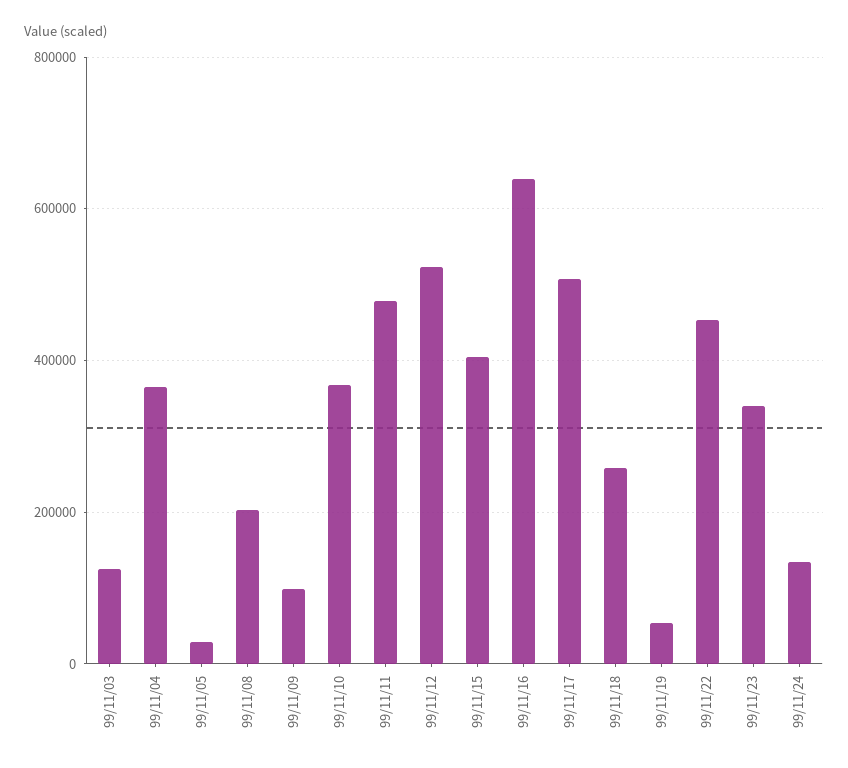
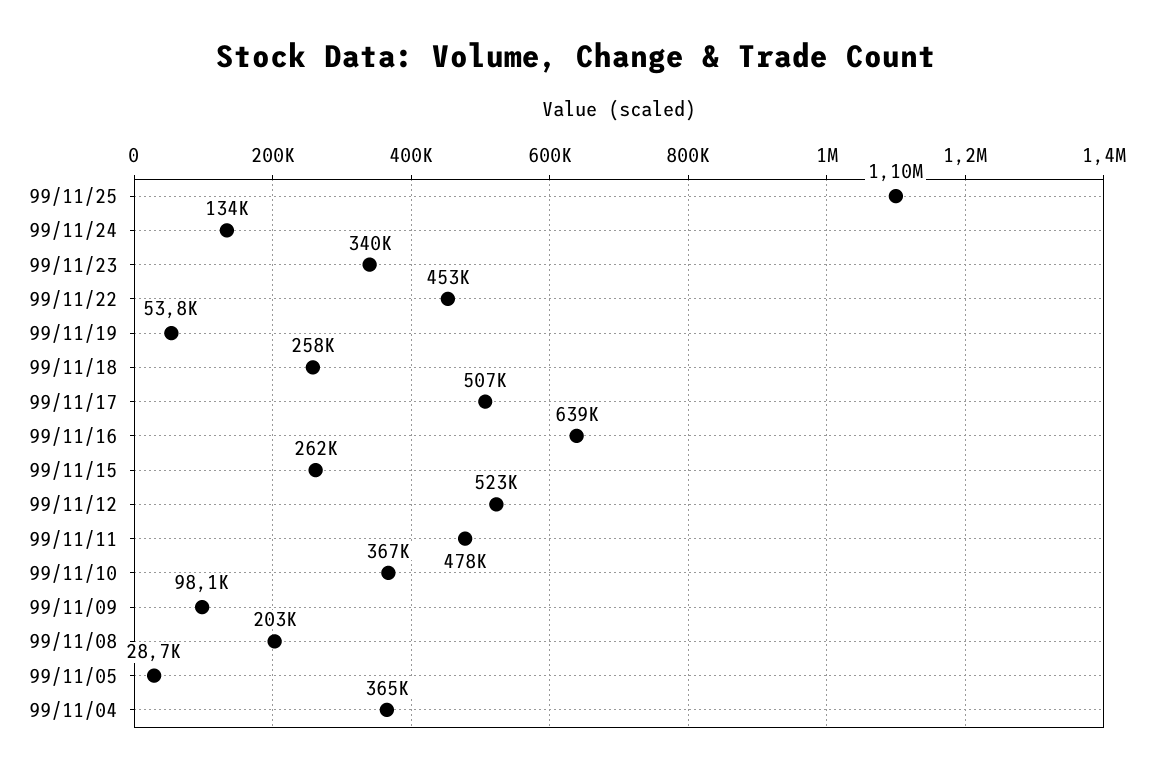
99/11/03: 120000 -> none
99/11/15: 400000 -> 262000
99/11/25: none -> 1100000

